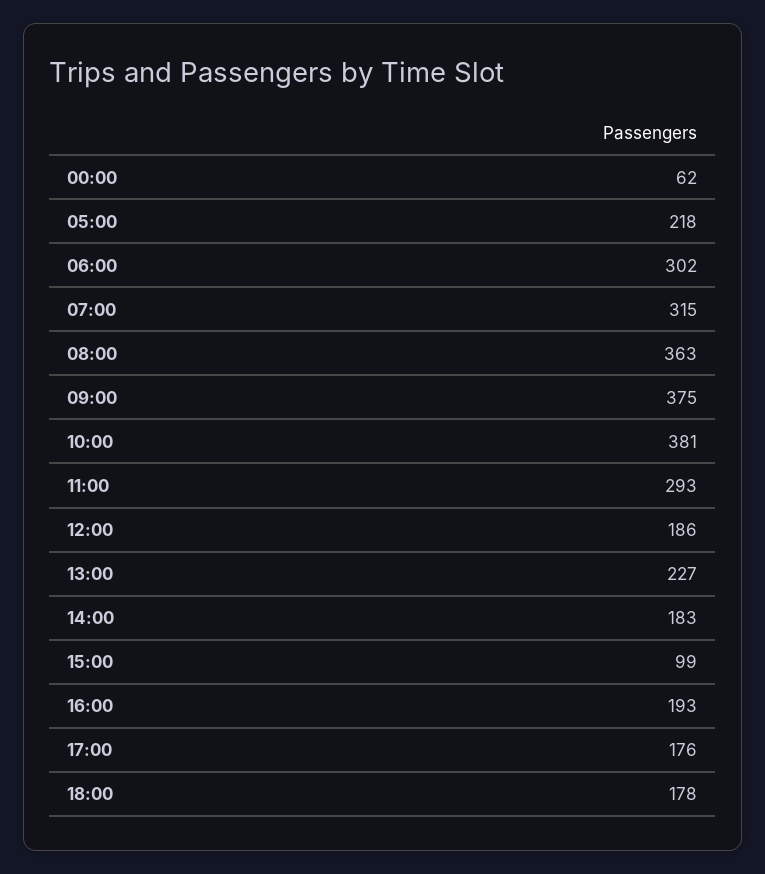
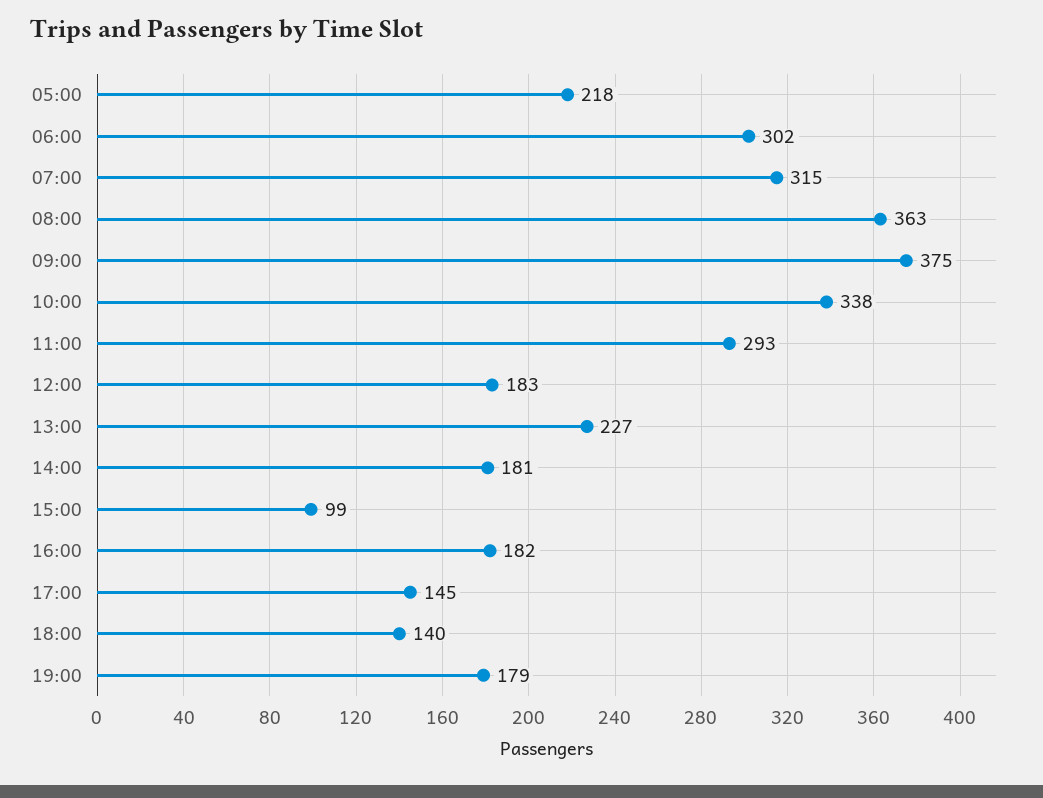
00:00: 62 -> none
10:00: 381 -> 338
12:00: 186 -> 183
14:00: 183 -> 181
16:00: 193 -> 182
17:00: 176 -> 145
18:00: 178 -> 140
19:00: none -> 179

